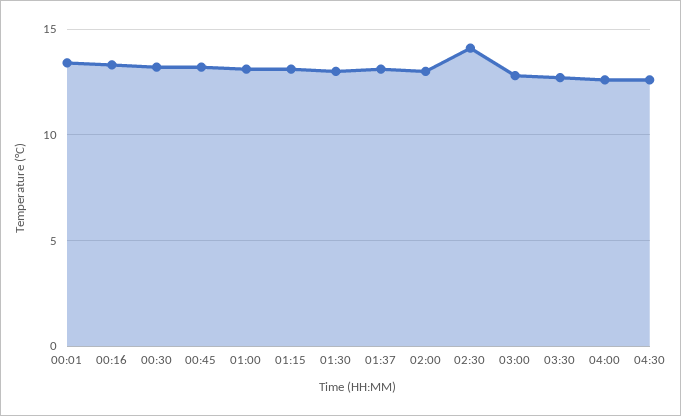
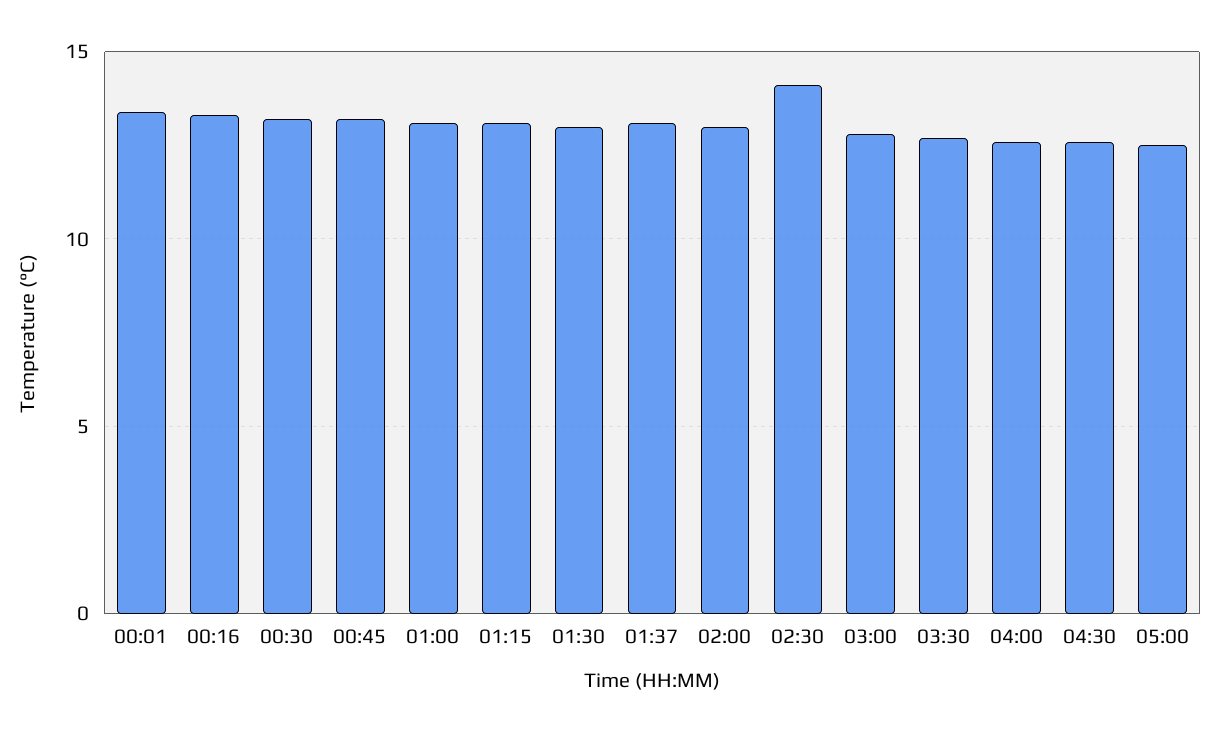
05:00: none -> 12.5

